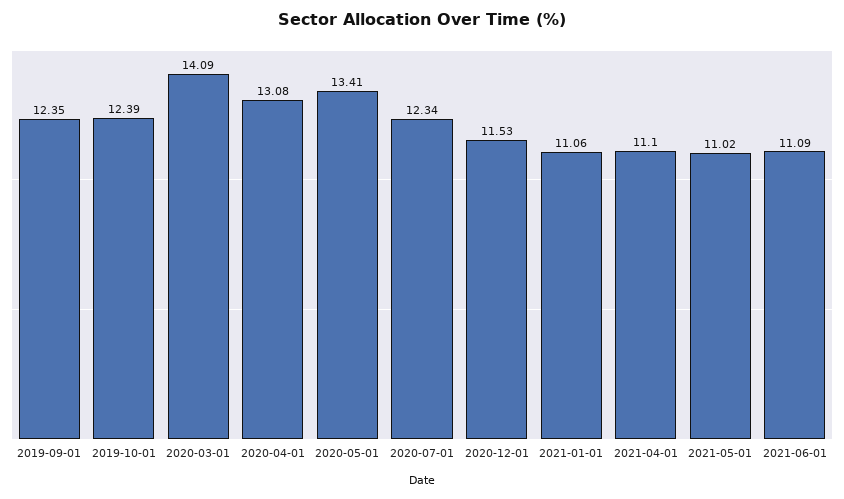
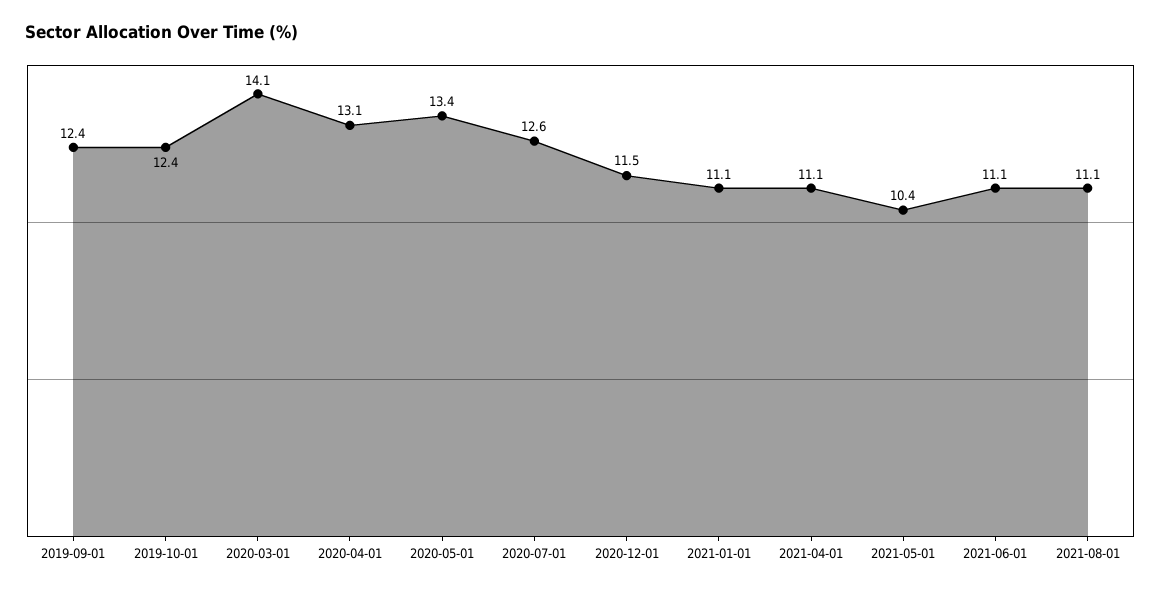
2020-07-01: 12.34 -> 12.6
2021-05-01: 11.02 -> 10.4
2021-08-01: none -> 11.1

